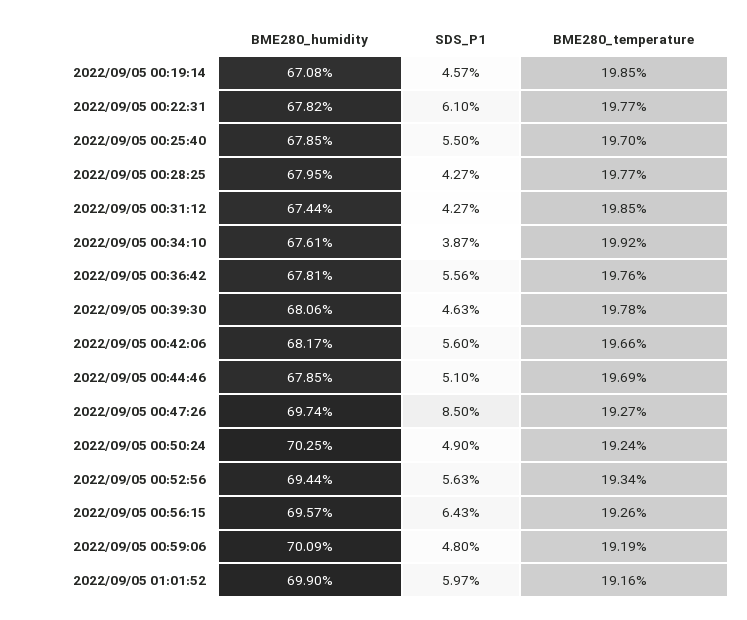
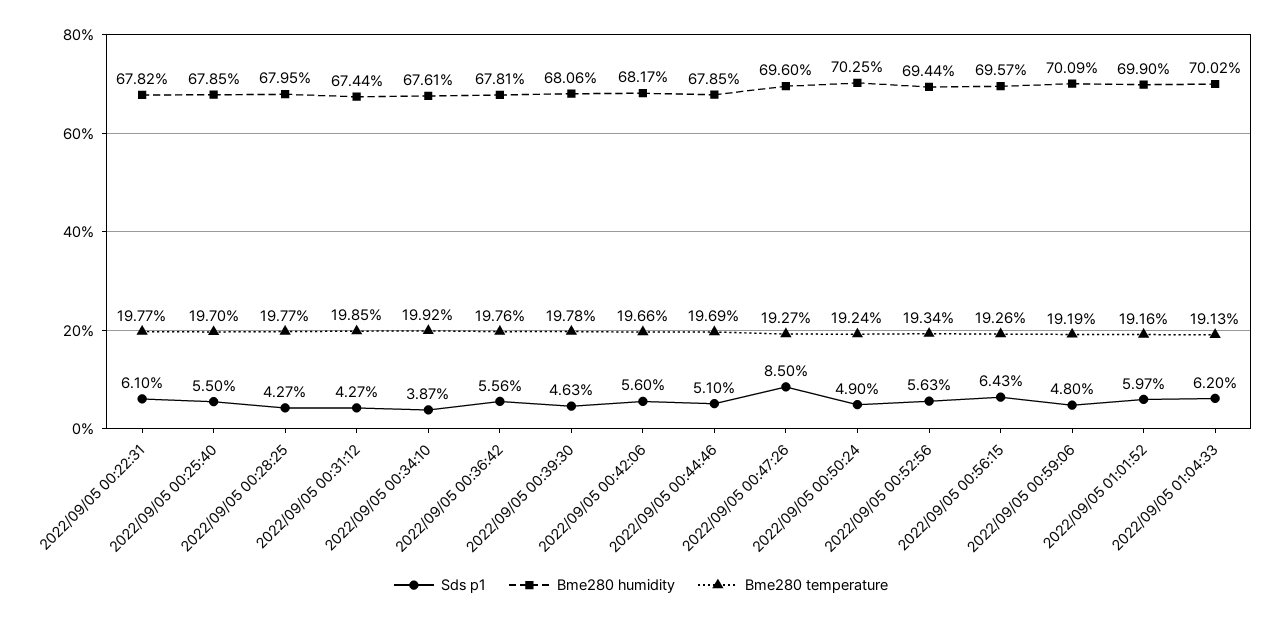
BME280_humidity, 2022/09/05 00:19:14: 67.08 -> none
SDS_P1, 2022/09/05 00:19:14: 4.57 -> none
BME280_temperature, 2022/09/05 00:19:14: 19.85 -> none
BME280_humidity, 2022/09/05 00:47:26: 69.74 -> 69.6
SDS_P1, 2022/09/05 01:04:33: none -> 6.2
BME280_humidity, 2022/09/05 01:04:33: none -> 70.02
BME280_temperature, 2022/09/05 01:04:33: none -> 19.13

